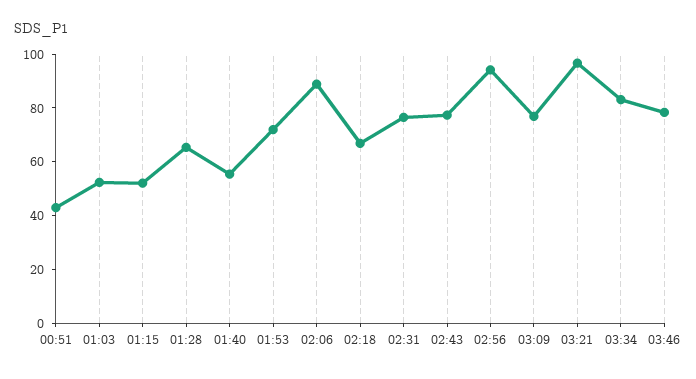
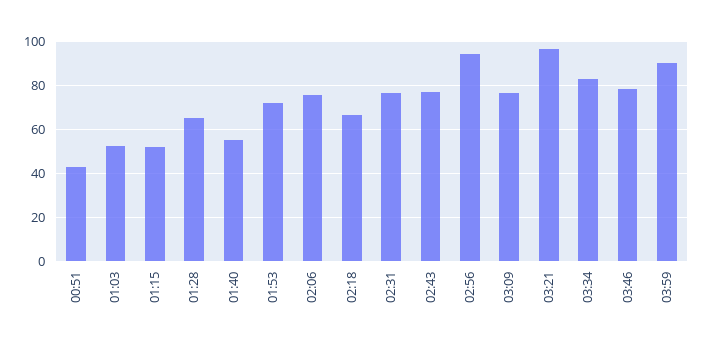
02:06: 90 -> 75
03:59: none -> 90

